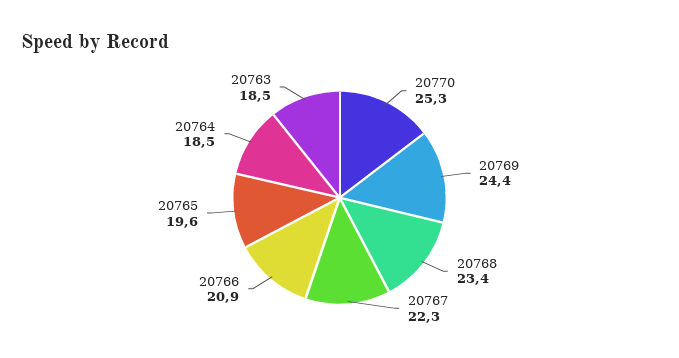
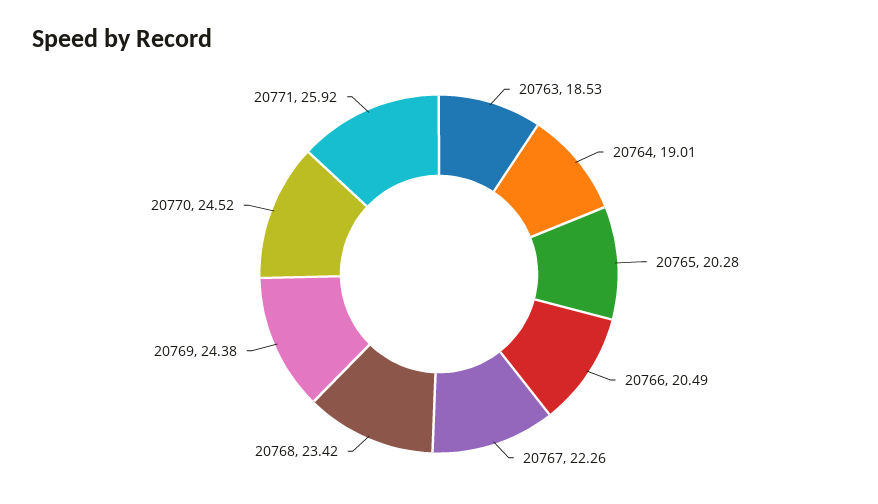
20770: 25.3 -> 24.52
20766: 20.9 -> 20.49
20765: 19.6 -> 20.28
20764: 18.5 -> 19.01
20771: none -> 25.92

